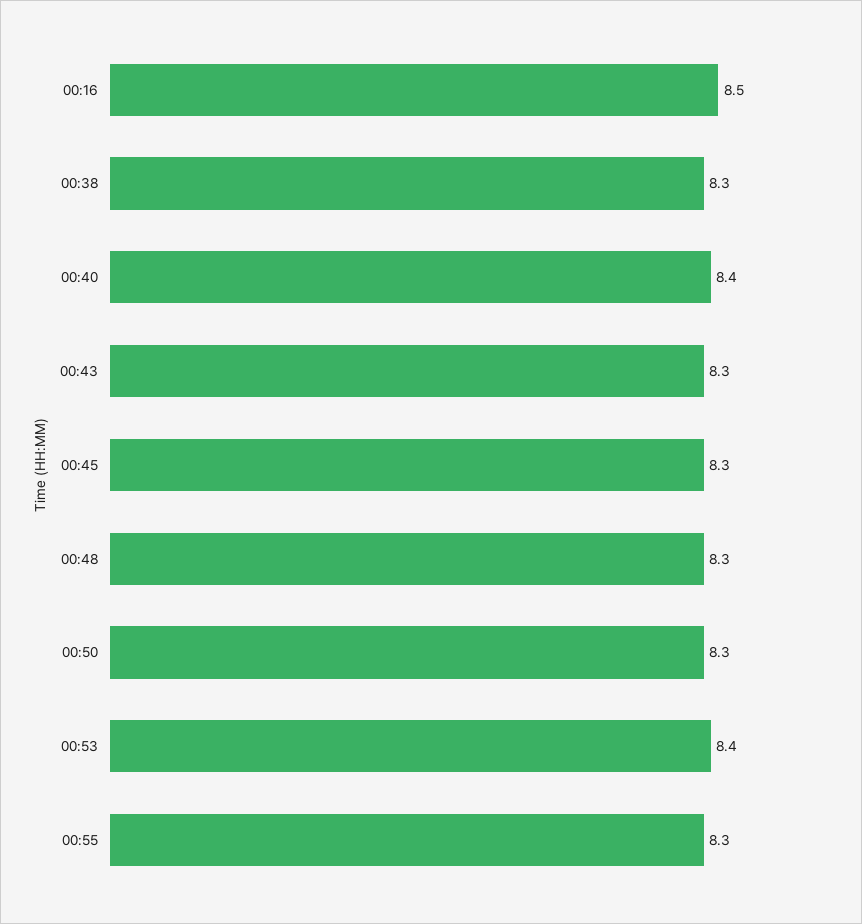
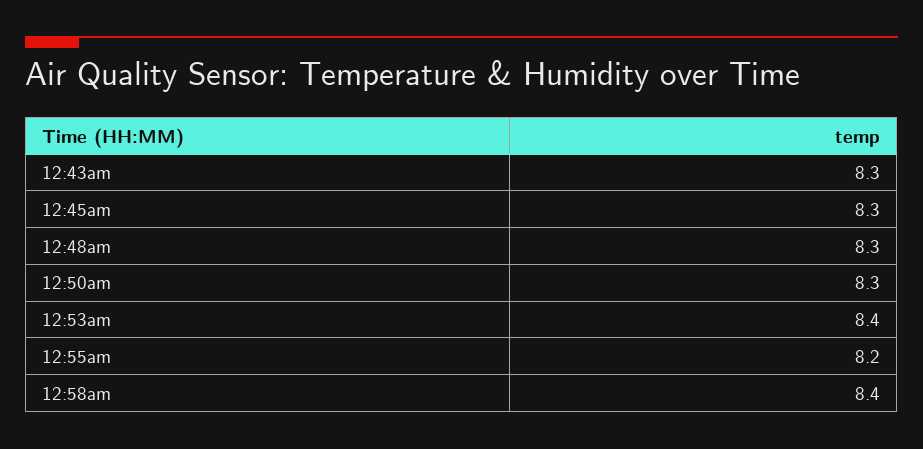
00:16: 8.5 -> none
00:38: 8.3 -> none
00:40: 8.4 -> none
00:55: 8.3 -> 8.2
12:58am: none -> 8.4

